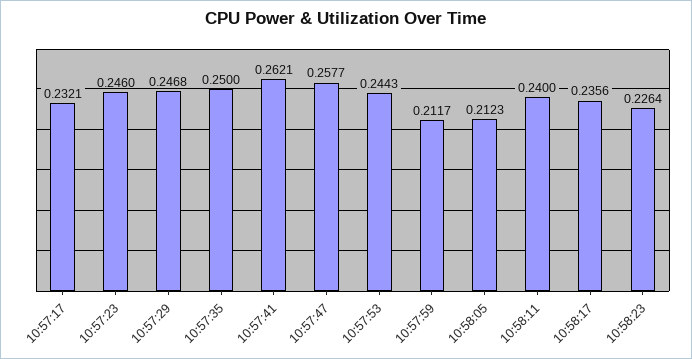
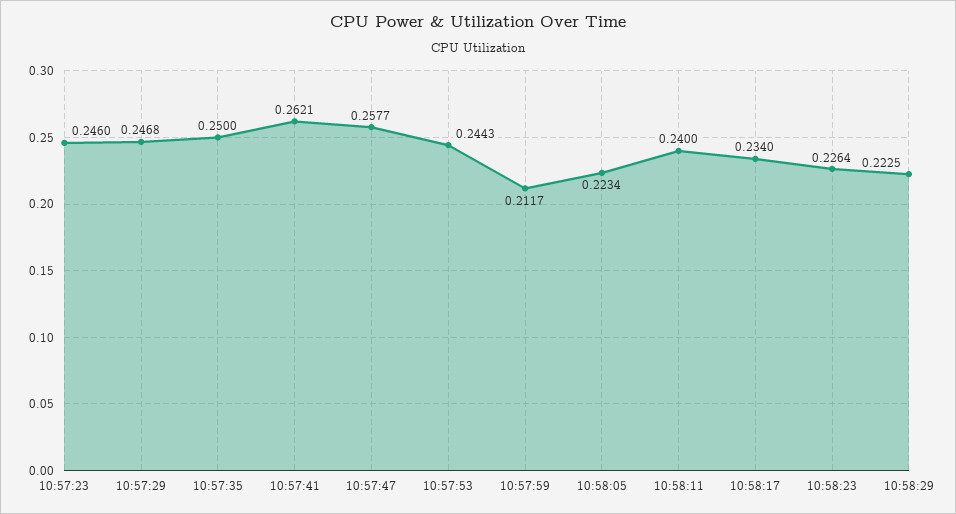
10:57:17: 0.2321 -> none
10:58:05: 0.2123 -> 0.2234
10:58:17: 0.2356 -> 0.234
10:58:29: none -> 0.2225

